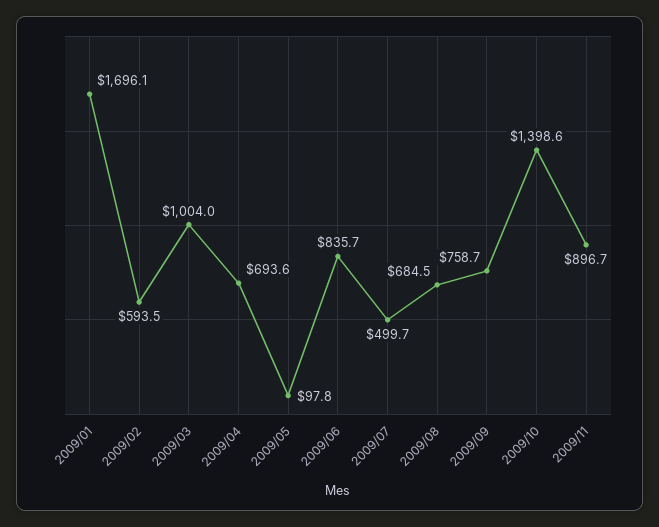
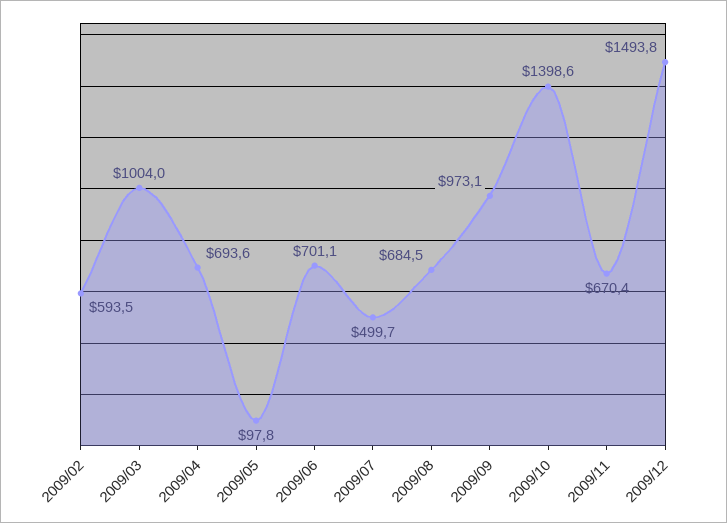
2009/01: 1696.1 -> none
2009/06: 835.7 -> 701.1
2009/09: 758.7 -> 973.1
2009/11: 896.7 -> 670.4
2009/12: none -> 1493.8

